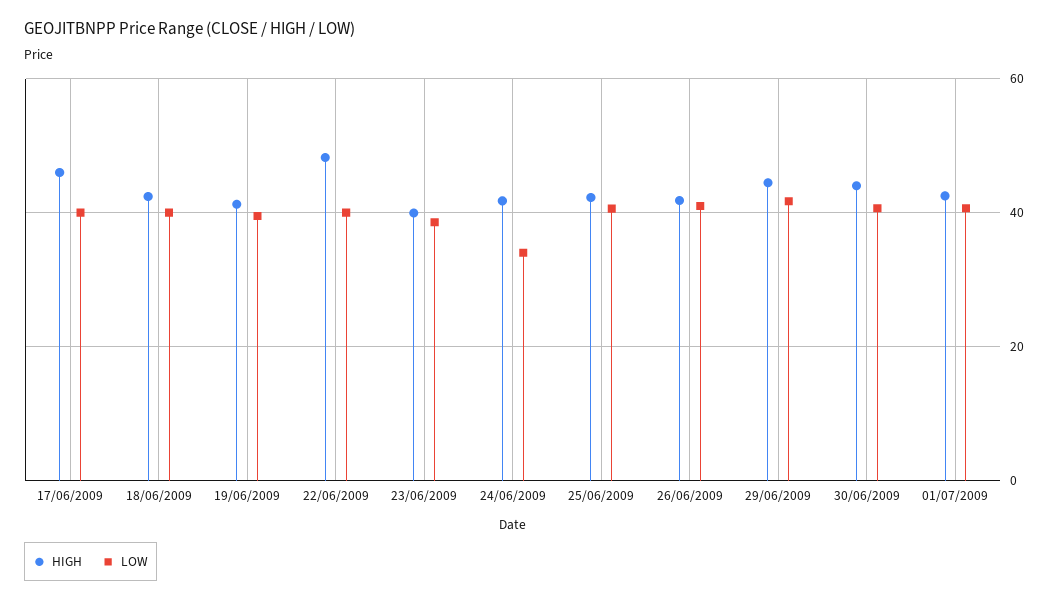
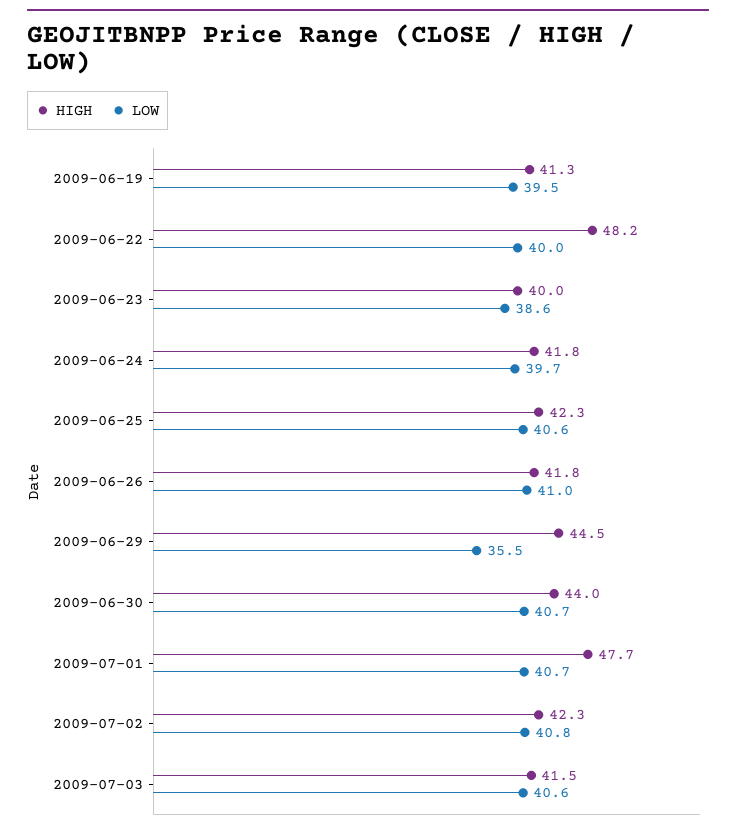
HIGH, 17/06/2009: 46 -> none
LOW, 17/06/2009: 40 -> none
HIGH, 18/06/2009: 42 -> none
LOW, 18/06/2009: 40 -> none
LOW, 24/06/2009: 34 -> 39.7
LOW, 29/06/2009: 42 -> 35.5
HIGH, 01/07/2009: 42 -> 47.7
HIGH, 2009-07-02: none -> 42.3
LOW, 2009-07-02: none -> 40.8
HIGH, 2009-07-03: none -> 41.5
LOW, 2009-07-03: none -> 40.6

